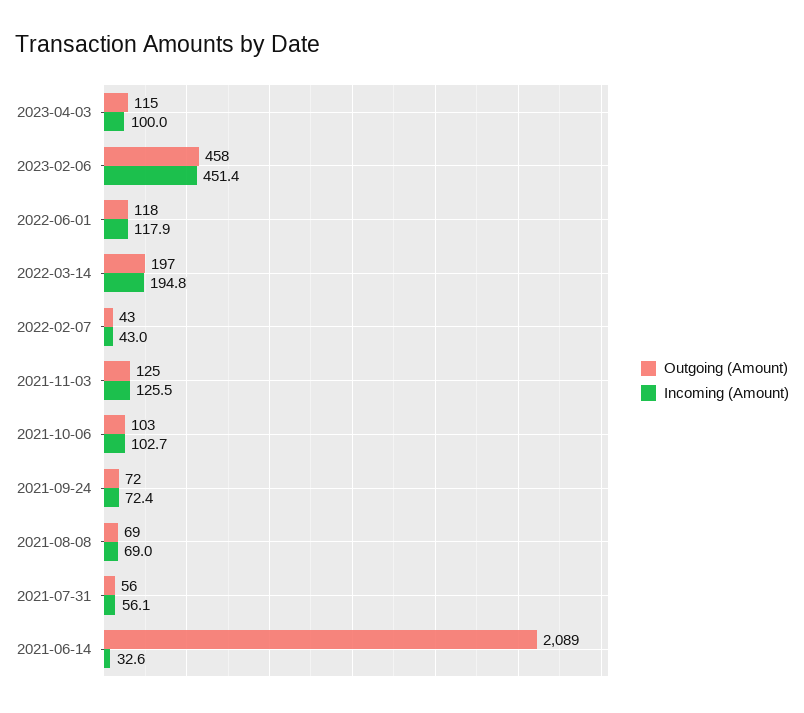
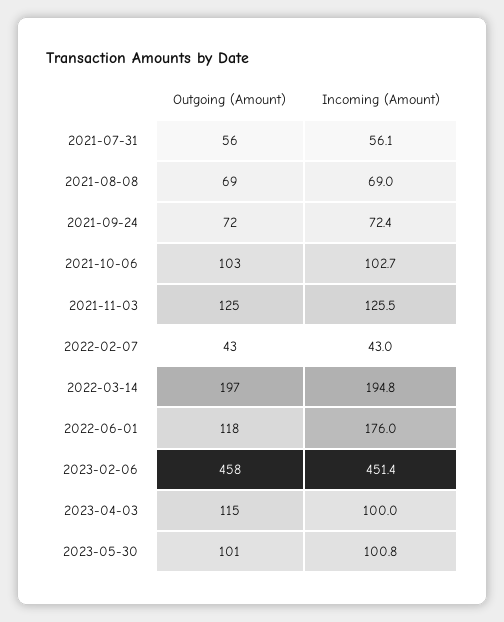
Incoming (Amount), 2022-06-01: 117.9 -> 176
Outgoing (Amount), 2021-06-14: 2089 -> none
Incoming (Amount), 2021-06-14: 32.6 -> none
Outgoing (Amount), 2023-05-30: none -> 101
Incoming (Amount), 2023-05-30: none -> 100.8

